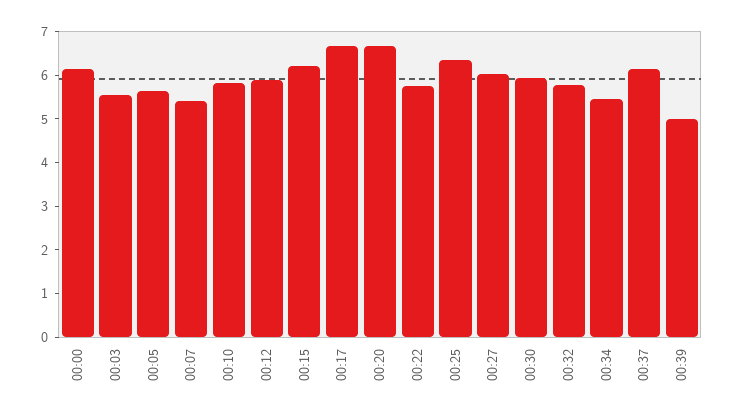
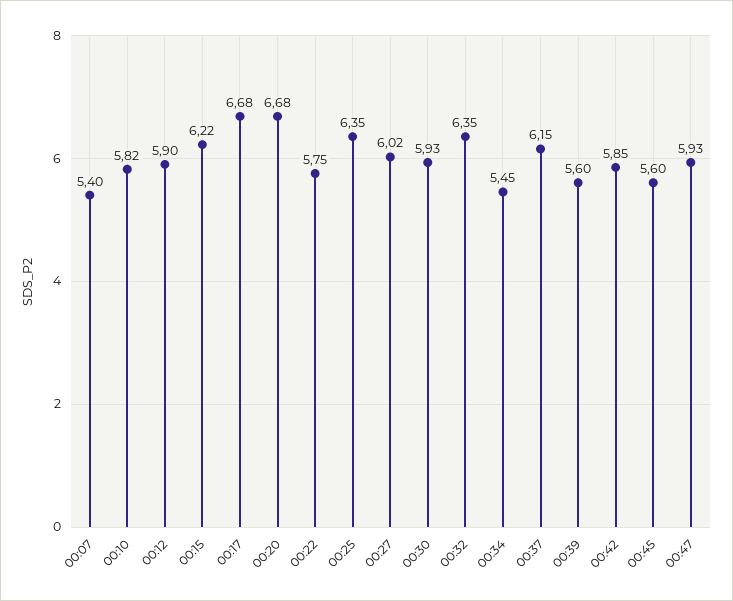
00:00: 6.2 -> none
00:03: 5.6 -> none
00:05: 5.6 -> none
00:32: 5.8 -> 6.35
00:39: 5 -> 5.6
00:42: none -> 5.85
00:45: none -> 5.6
00:47: none -> 5.93

